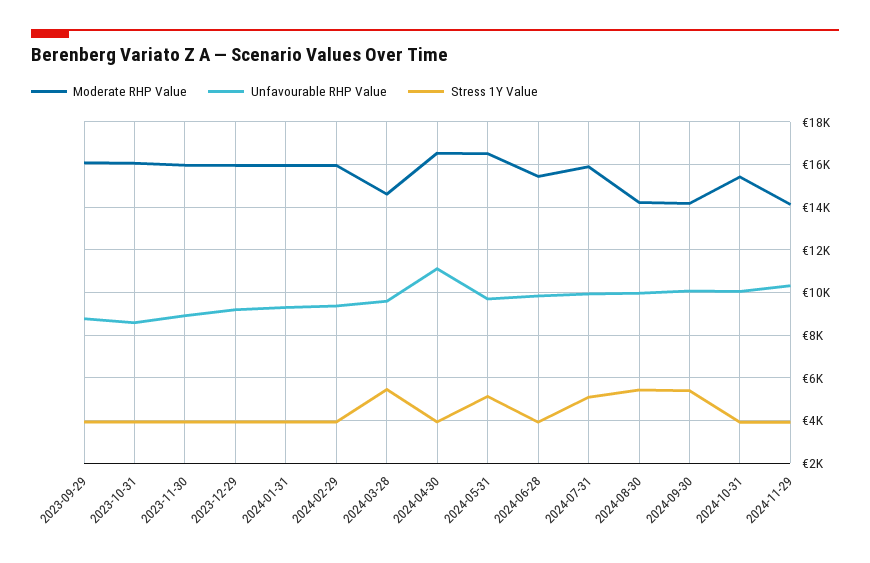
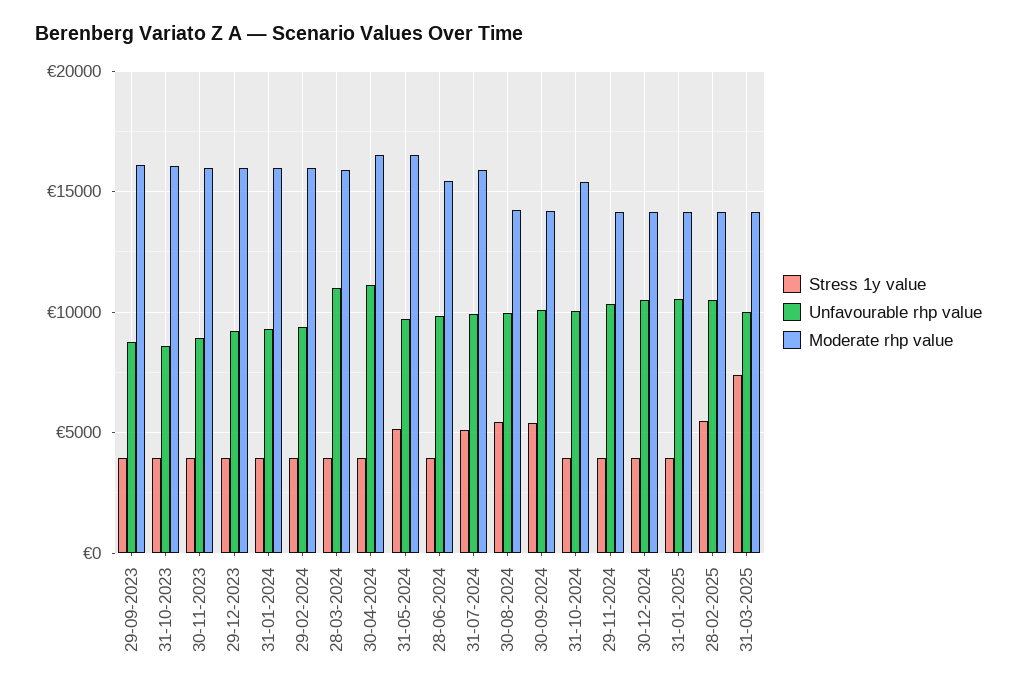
Moderate RHP Value, 2024-03-28: 14500 -> 16000
Unfavourable RHP Value, 2024-03-28: 9500 -> 11000
Stress 1Y Value, 2024-03-28: 5500 -> 4000
Stress 1Y Value, 30-12-2024: none -> 4000
Unfavourable RHP Value, 30-12-2024: none -> 10500
Moderate RHP Value, 30-12-2024: none -> 14000
Stress 1Y Value, 31-01-2025: none -> 4000
Unfavourable RHP Value, 31-01-2025: none -> 10500
Moderate RHP Value, 31-01-2025: none -> 14000
Stress 1Y Value, 28-02-2025: none -> 5500
Unfavourable RHP Value, 28-02-2025: none -> 10500
Moderate RHP Value, 28-02-2025: none -> 14000
Stress 1Y Value, 31-03-2025: none -> 7500
Unfavourable RHP Value, 31-03-2025: none -> 10000
Moderate RHP Value, 31-03-2025: none -> 14000

